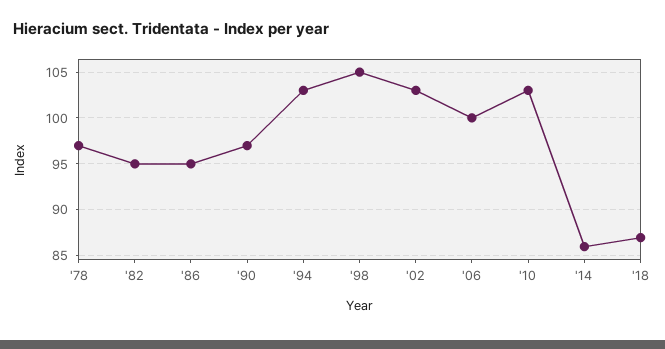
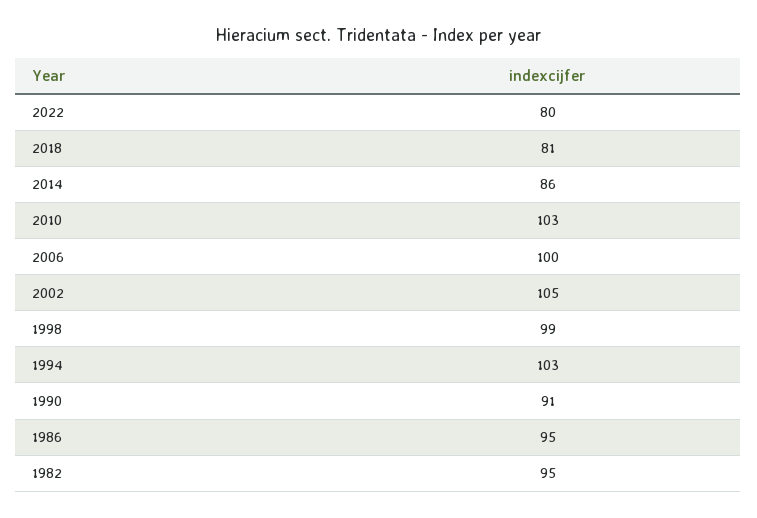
'78: 97 -> none
'90: 97 -> 91
'98: 105 -> 99
'02: 103 -> 105
'18: 87 -> 81
2022: none -> 80

